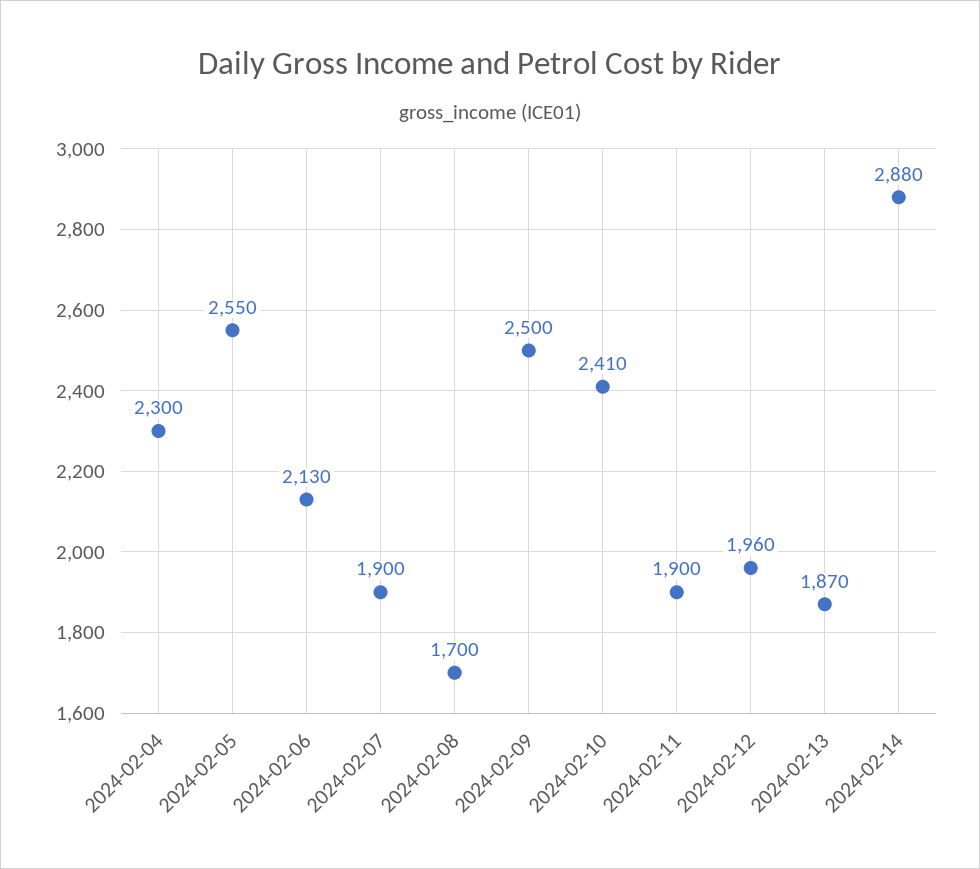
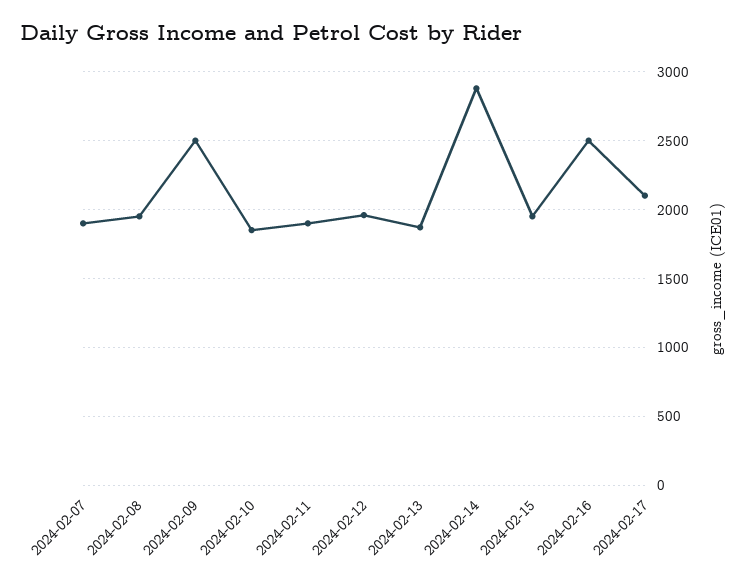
2024-02-04: 2300 -> none
2024-02-05: 2550 -> none
2024-02-06: 2130 -> none
2024-02-08: 1700 -> 1950
2024-02-10: 2410 -> 1850
2024-02-15: none -> 1950
2024-02-16: none -> 2500
2024-02-17: none -> 2100

